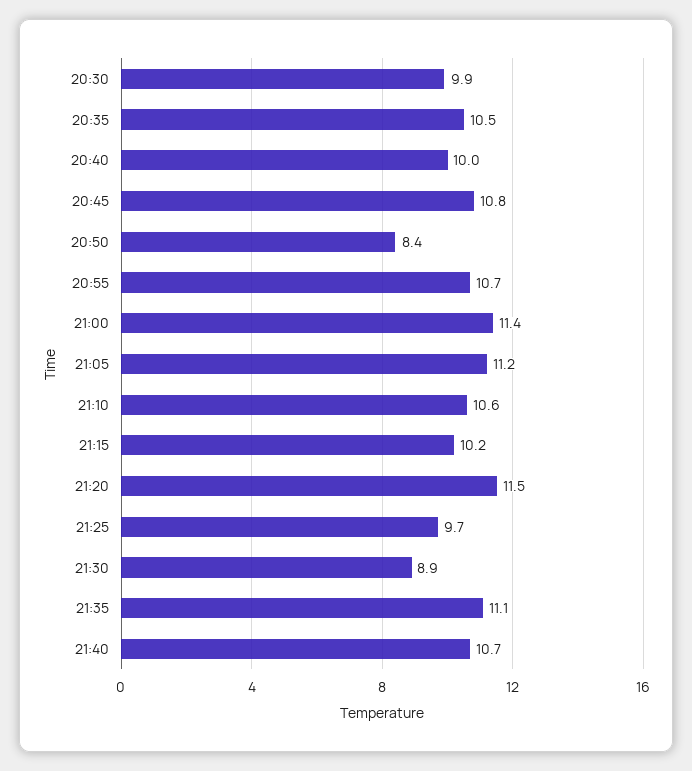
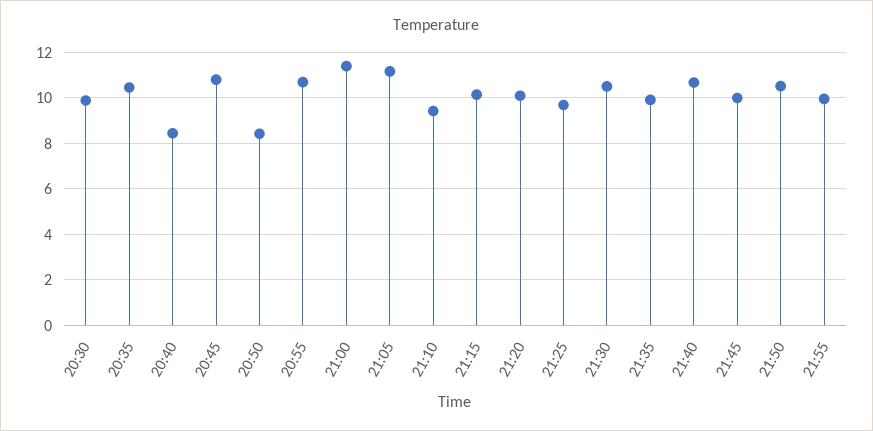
20:40: 10 -> 8.5
21:10: 10.6 -> 9.5
21:20: 11.5 -> 10
21:30: 8.9 -> 10.5
21:35: 11.1 -> 10
21:45: none -> 10
21:50: none -> 10.5
21:55: none -> 10

